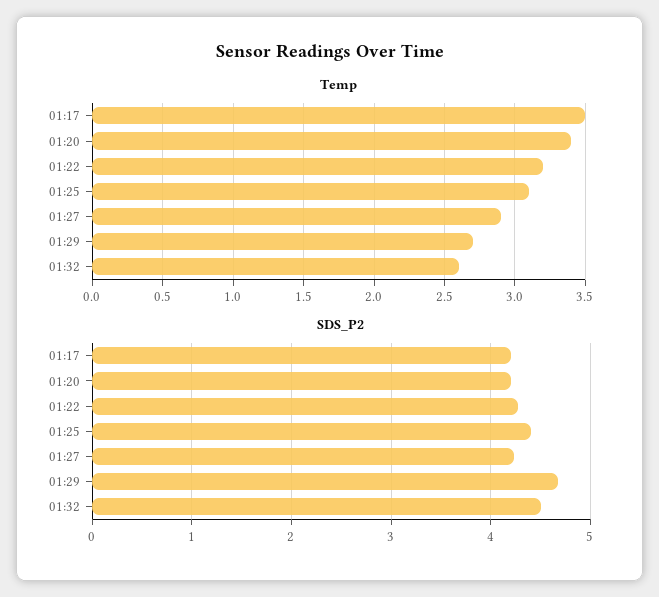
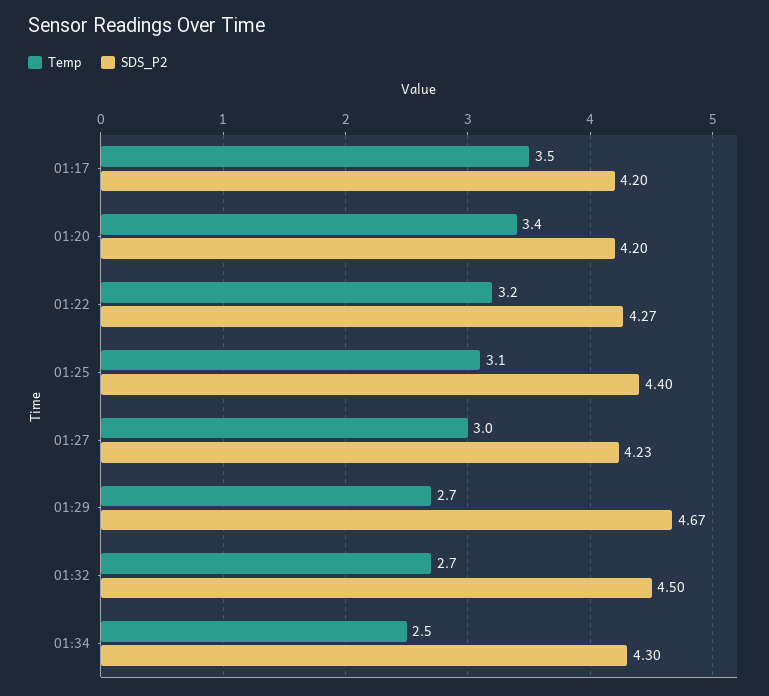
Temp, 01:27: 2.9 -> 3
Temp, 01:32: 2.6 -> 2.7
Temp, 01:34: none -> 2.5
SDS_P2, 01:34: none -> 4.3

